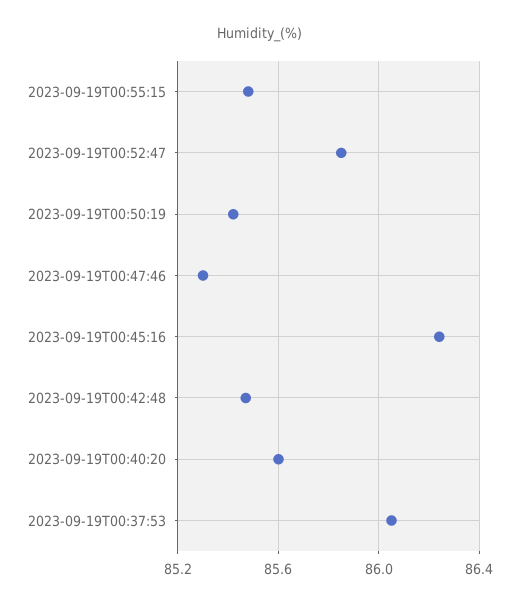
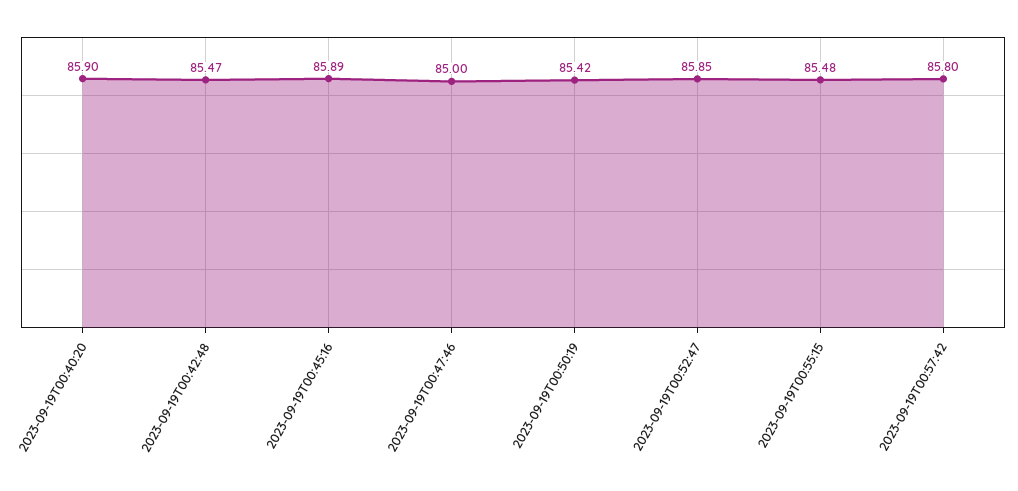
2023-09-19T00:47:46: 85.3 -> 85
2023-09-19T00:45:16: 86.25 -> 85.89
2023-09-19T00:40:20: 85.6 -> 85.9
2023-09-19T00:37:53: 86.05 -> none
2023-09-19T00:57:42: none -> 85.8

